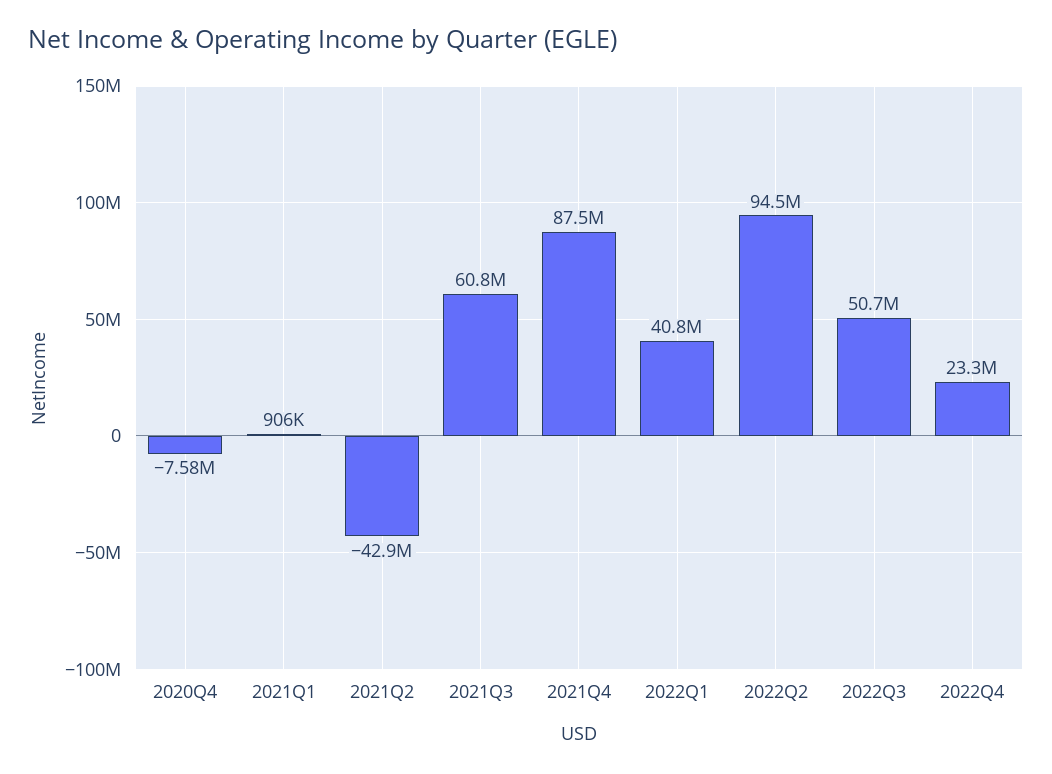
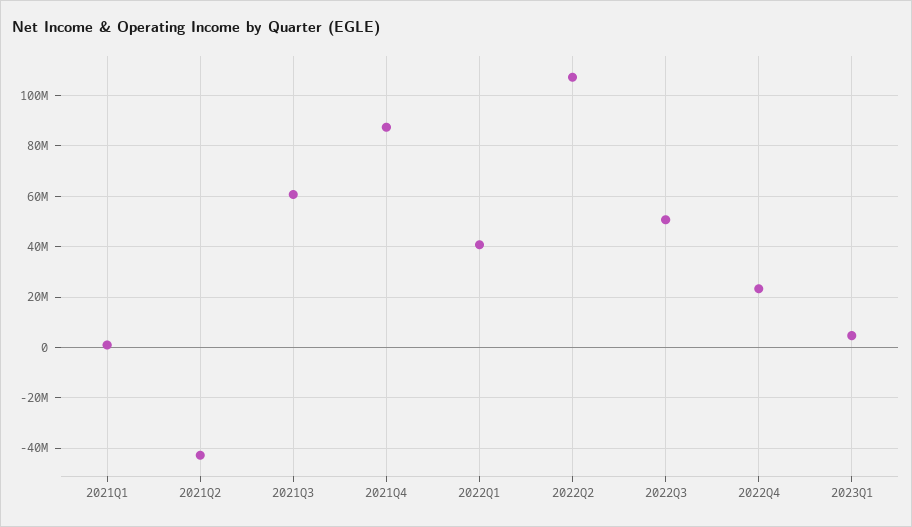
2020Q4: -7580000 -> none
2022Q2: 94500000 -> 107500000
2023Q1: none -> 5000000

